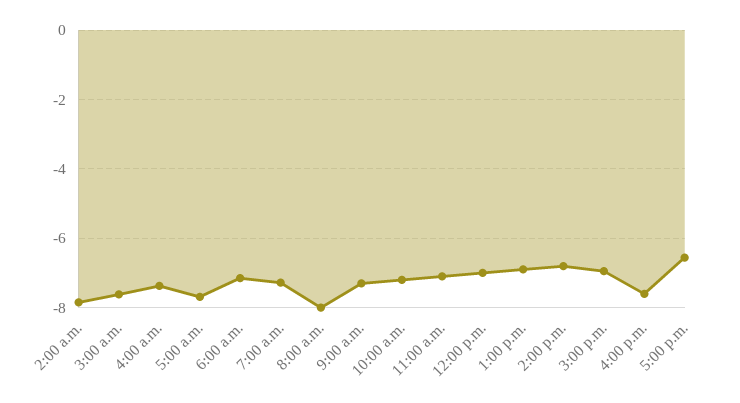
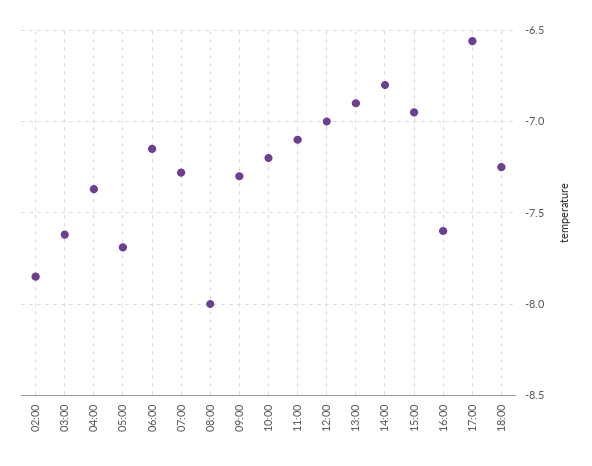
18:00: none -> -7.25

